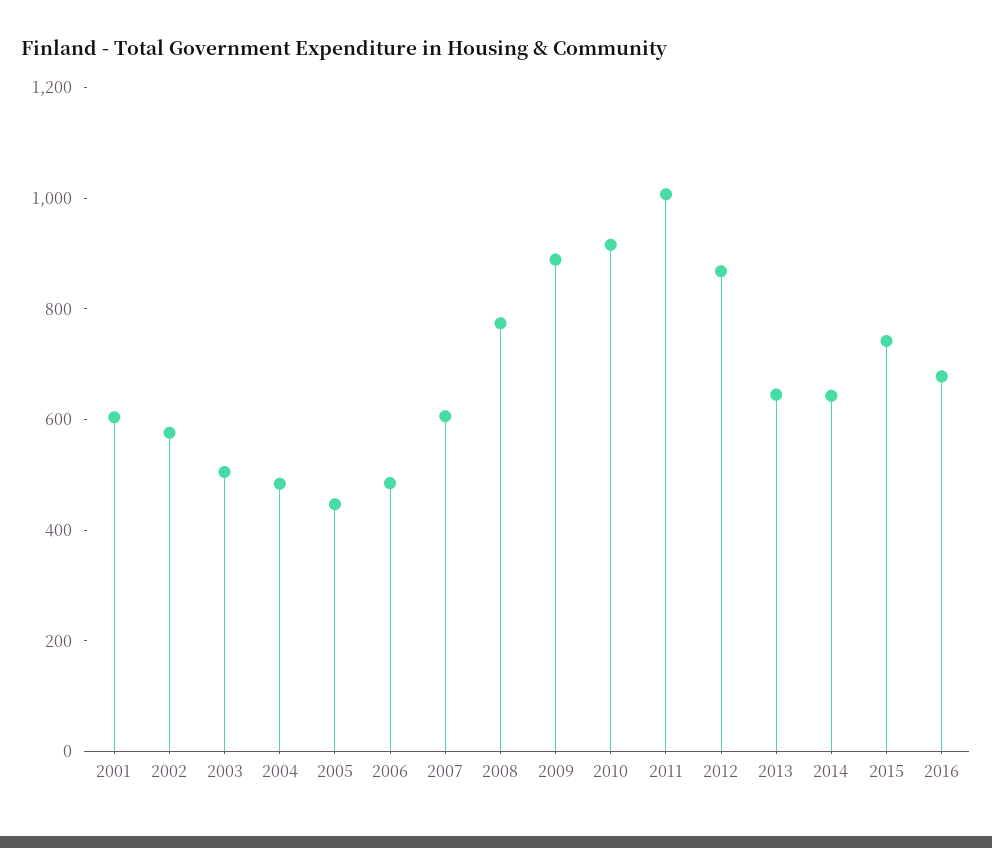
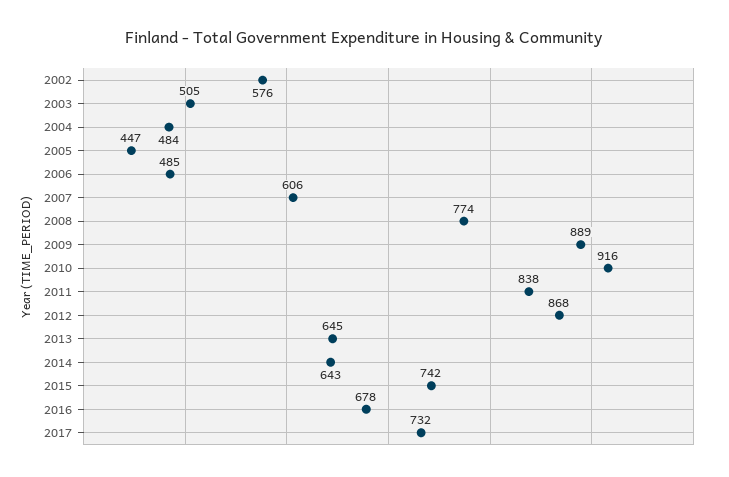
2001: 600 -> none
2011: 1000 -> 838
2017: none -> 732

